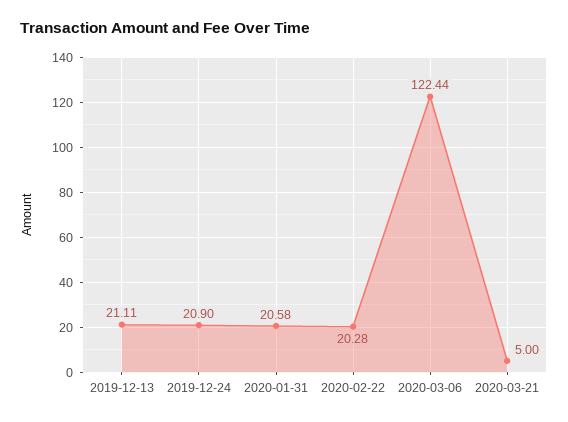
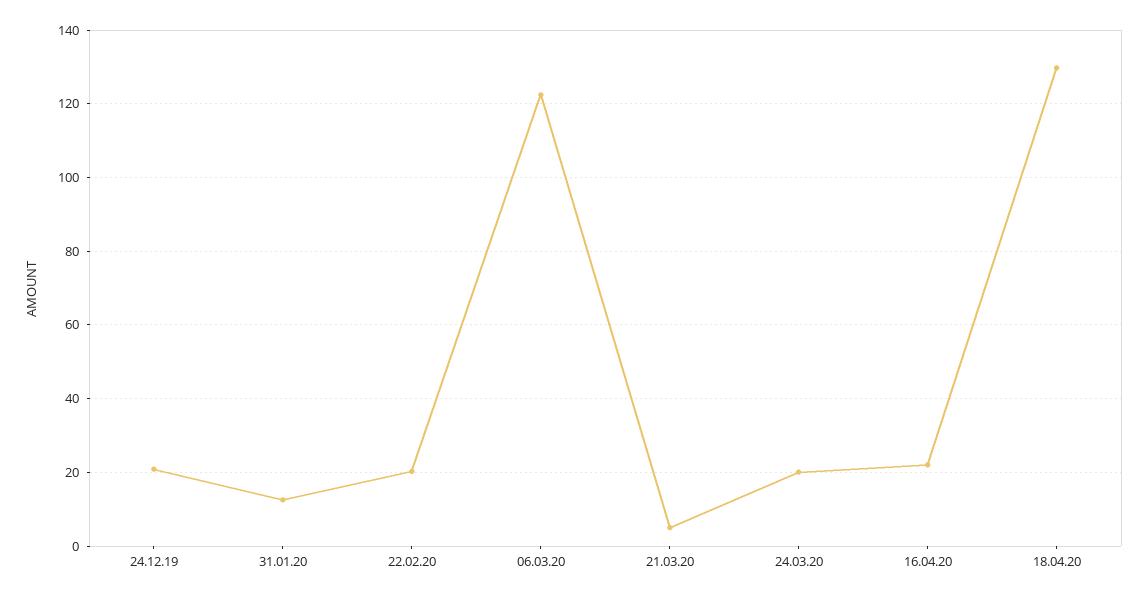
2019-12-13: 21.11 -> none
2020-01-31: 20.58 -> 12
24.03.20: none -> 20
16.04.20: none -> 22
18.04.20: none -> 130

